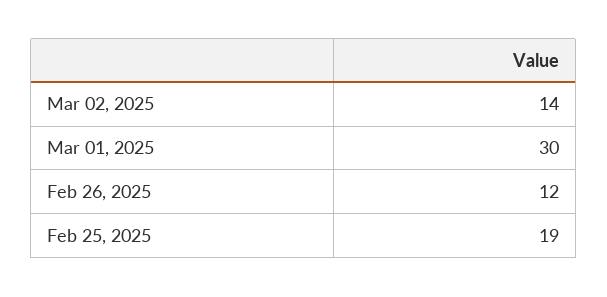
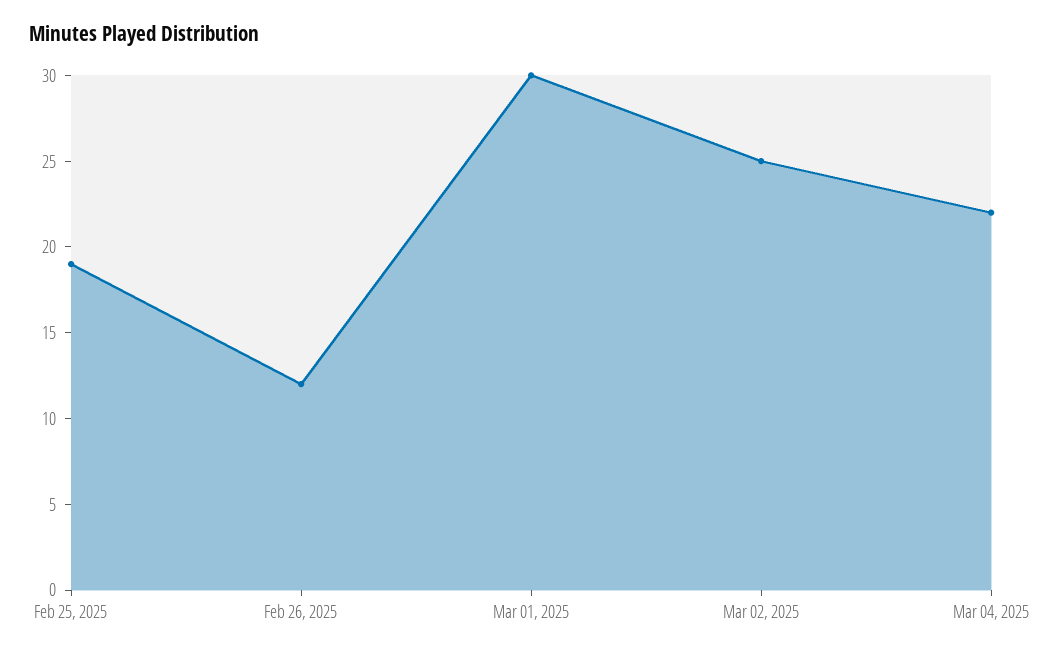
Mar 02, 2025: 14 -> 25
Mar 04, 2025: none -> 22

